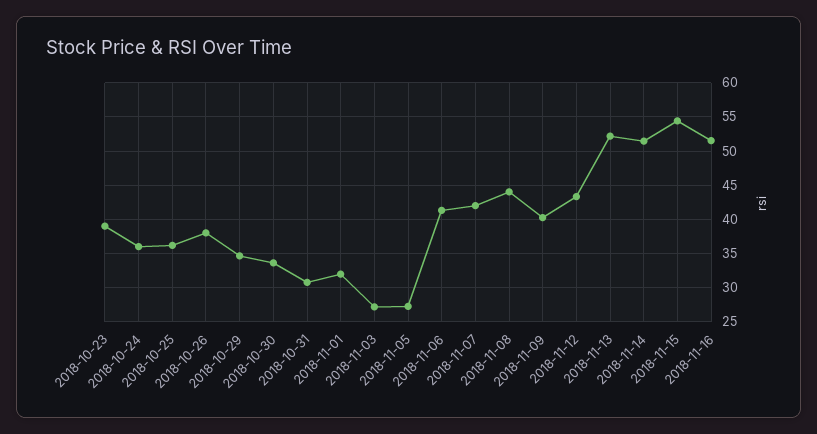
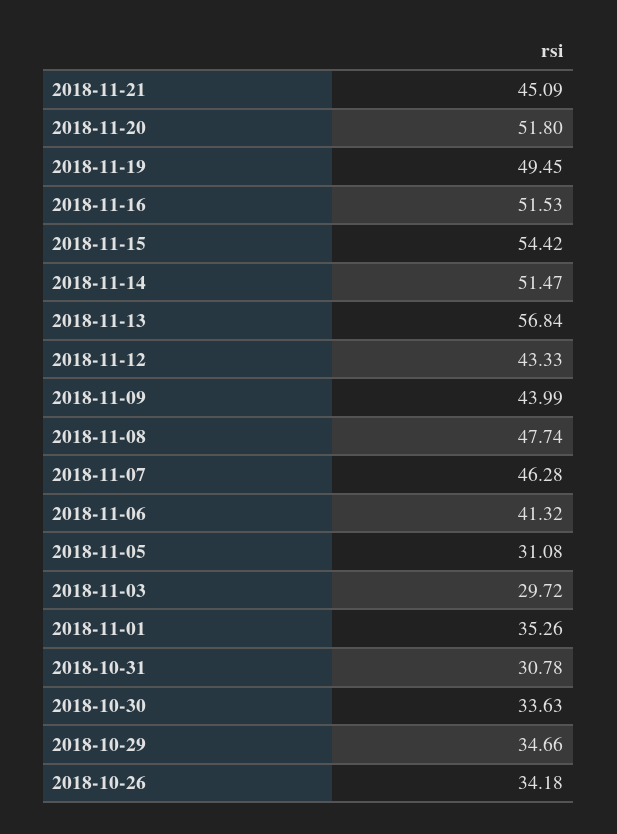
2018-10-23: 39 -> none
2018-10-24: 36 -> none
2018-10-25: 36 -> none
2018-10-26: 38 -> 34.18
2018-11-01: 32 -> 35.26
2018-11-03: 27 -> 29.72
2018-11-05: 27 -> 31.08
2018-11-07: 42 -> 46.28
2018-11-08: 44 -> 47.74
2018-11-09: 40 -> 43.99
2018-11-13: 52 -> 56.84
2018-11-21: none -> 45.09
2018-11-20: none -> 51.8
2018-11-19: none -> 49.45

